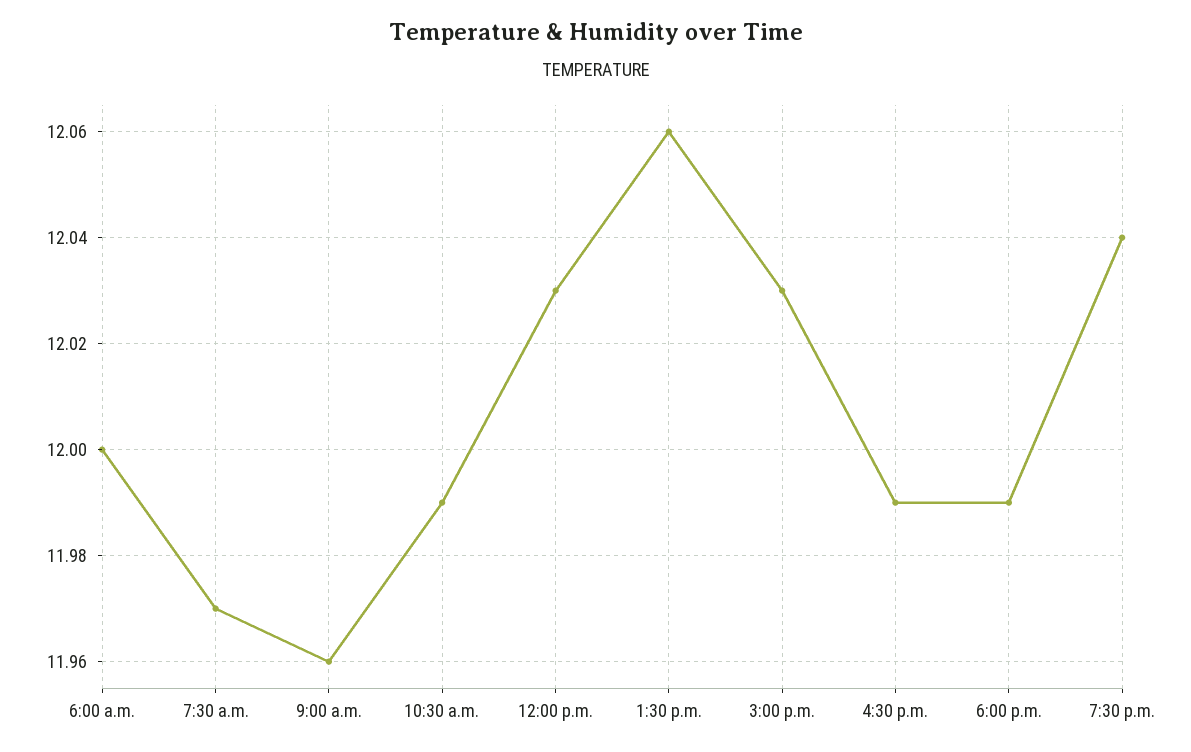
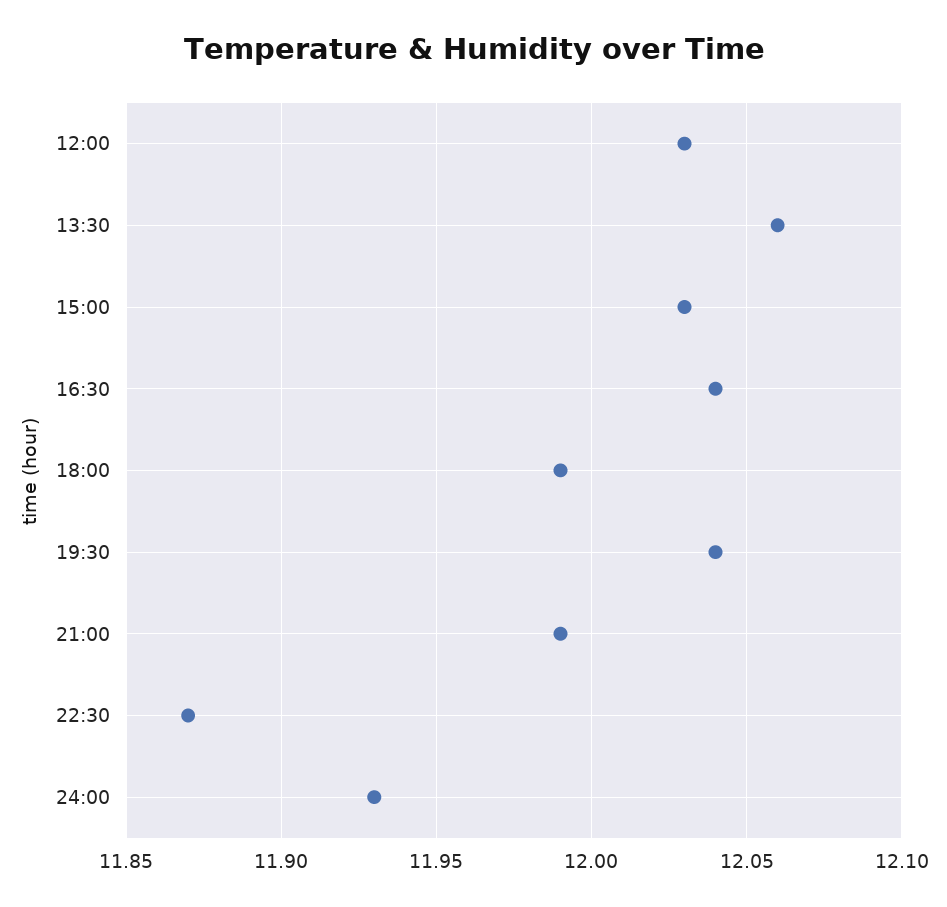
6:00 a.m.: 12 -> none
7:30 a.m.: 11.97 -> none
9:00 a.m.: 11.96 -> none
10:30 a.m.: 11.99 -> none
4:30 p.m.: 11.99 -> 12.04
21:00: none -> 11.99
22:30: none -> 11.87
24:00: none -> 11.93

